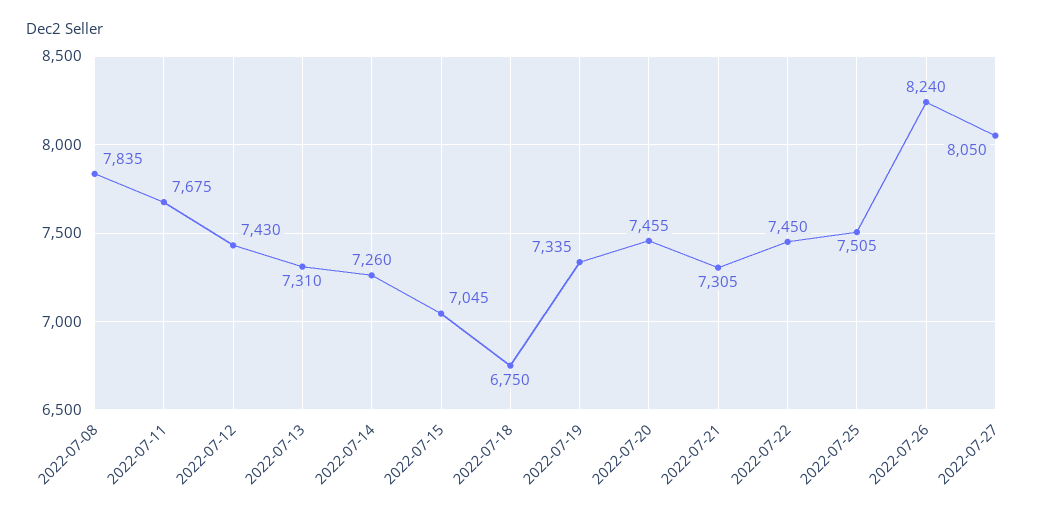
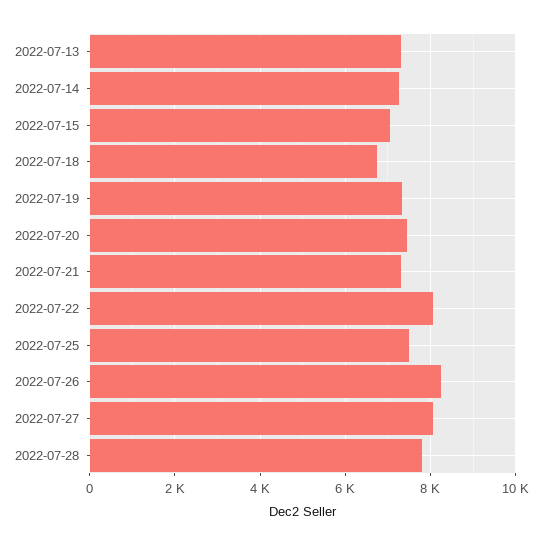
2022-07-08: 7835 -> none
2022-07-11: 7675 -> none
2022-07-12: 7430 -> none
2022-07-22: 7450 -> 8000
2022-07-28: none -> 7800

